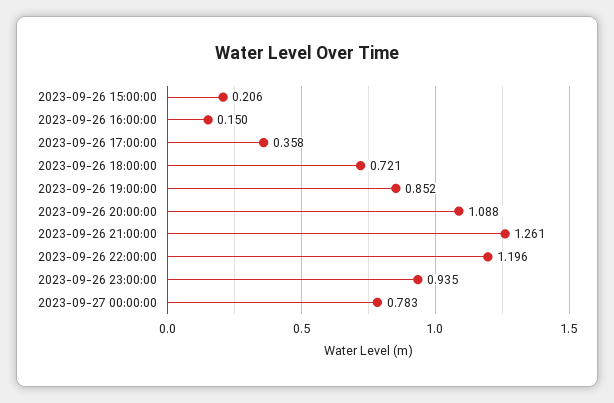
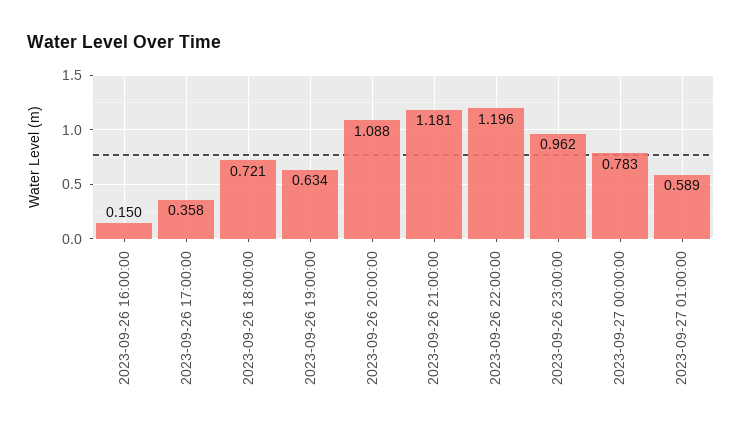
2023-09-26 15:00:00: 0.206 -> none
2023-09-26 19:00:00: 0.852 -> 0.634
2023-09-26 21:00:00: 1.261 -> 1.181
2023-09-26 23:00:00: 0.935 -> 0.962
2023-09-27 01:00:00: none -> 0.589

